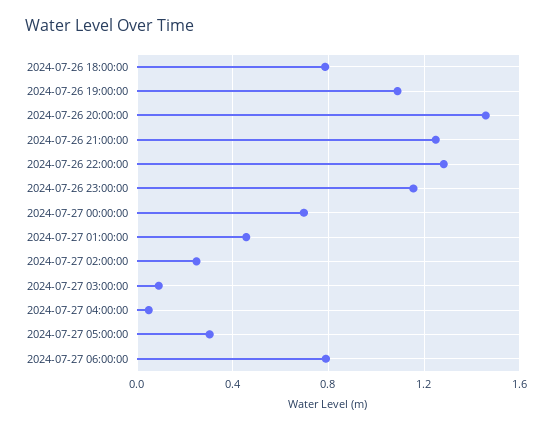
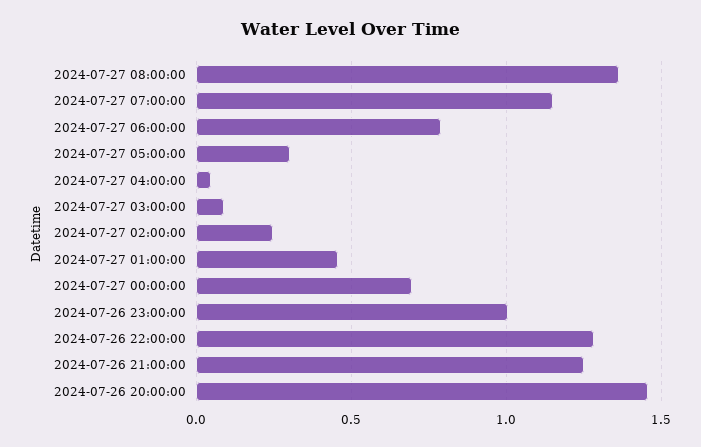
2024-07-26 18:00:00: 0.8 -> none
2024-07-26 19:00:00: 1.1 -> none
2024-07-26 23:00:00: 1.15 -> 1
2024-07-27 08:00:00: none -> 1.35
2024-07-27 07:00:00: none -> 1.15

